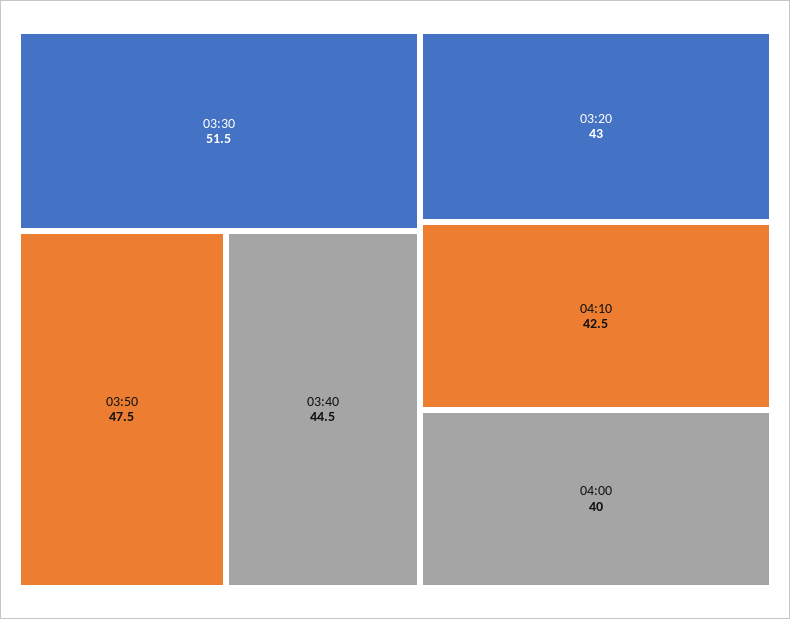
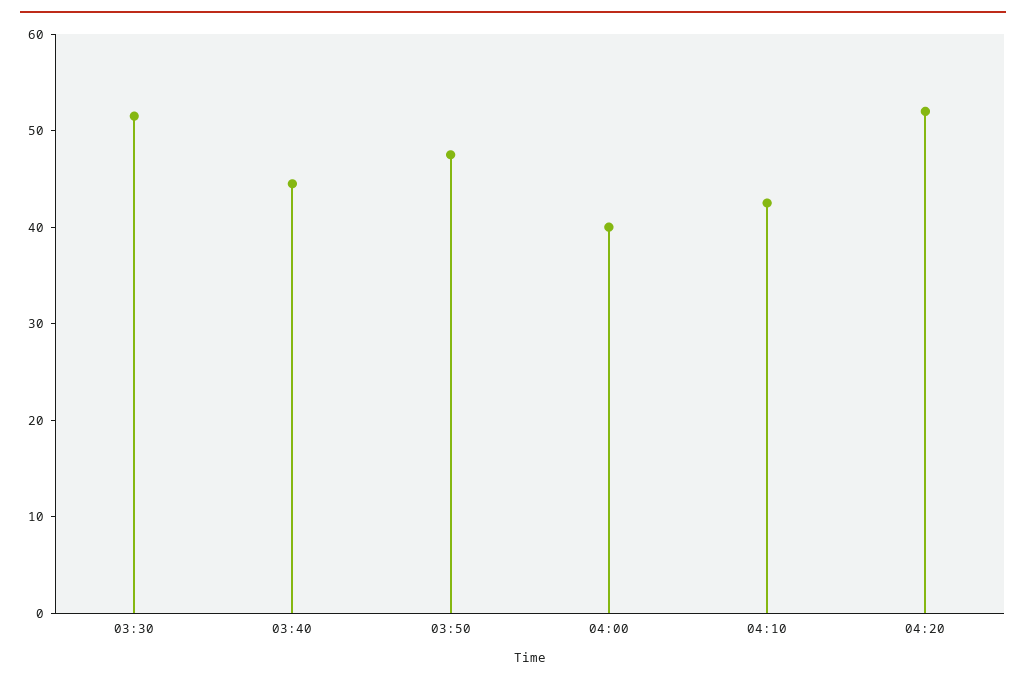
03:20: 43 -> none
04:20: none -> 52

